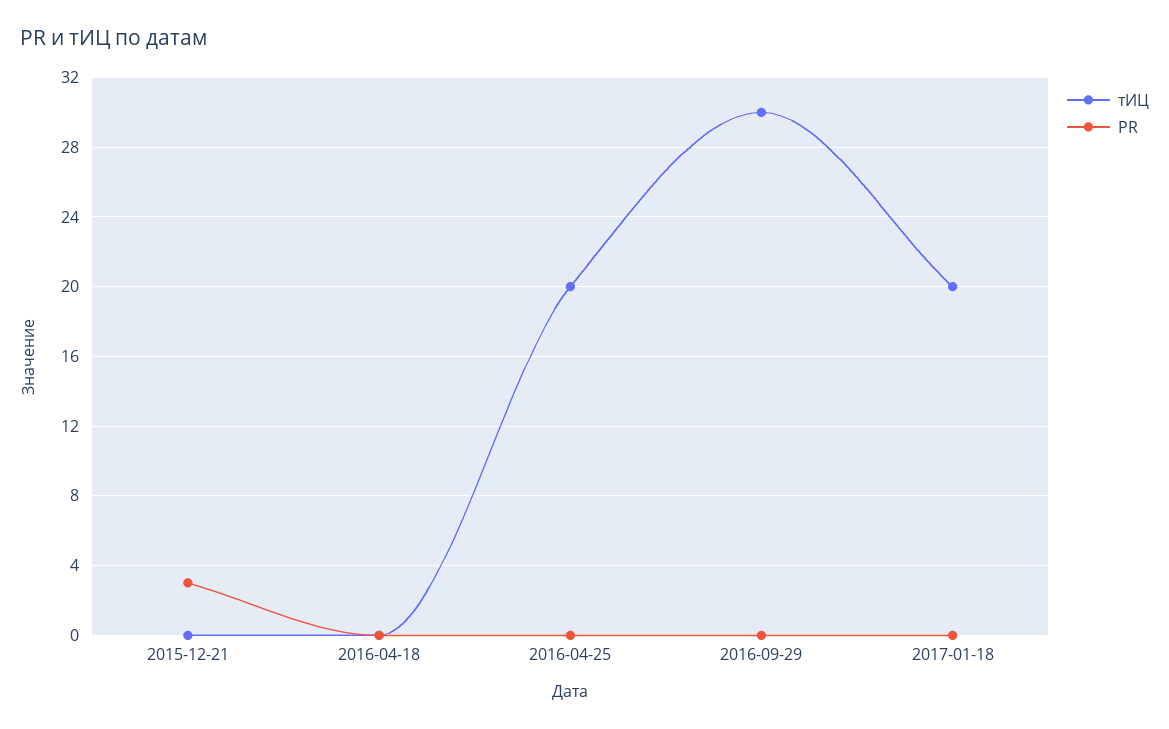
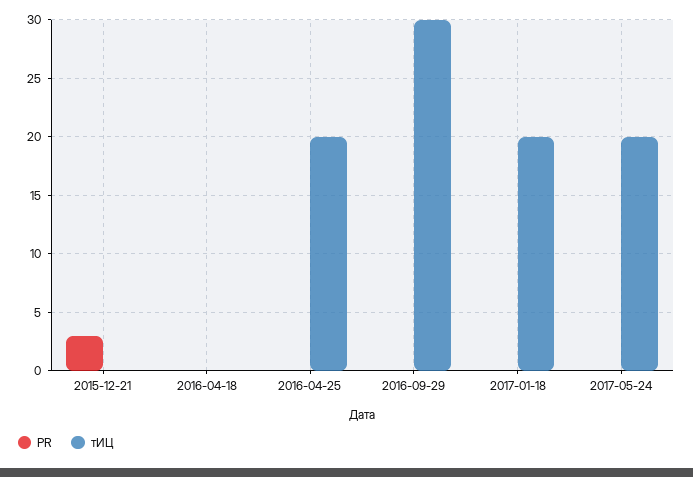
PR, 2017-05-24: none -> 0
тИЦ, 2017-05-24: none -> 20

